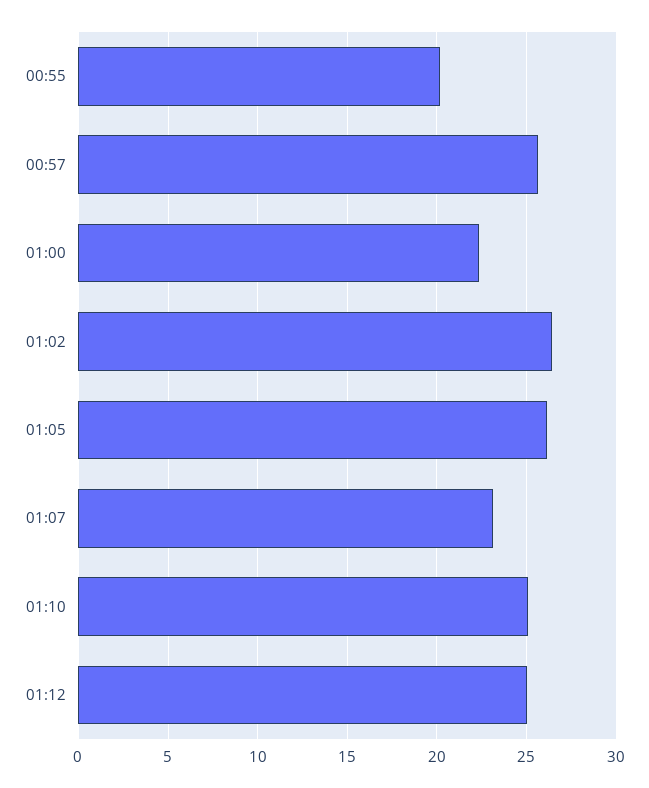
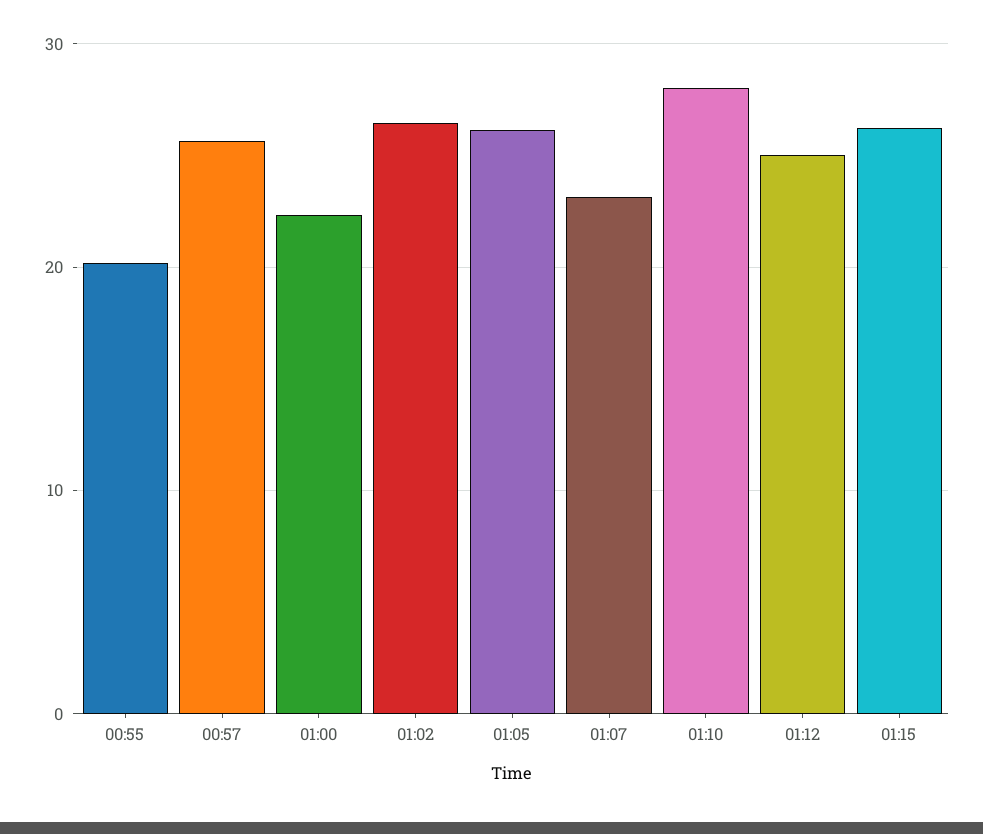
01:10: 25 -> 28
01:15: none -> 26

